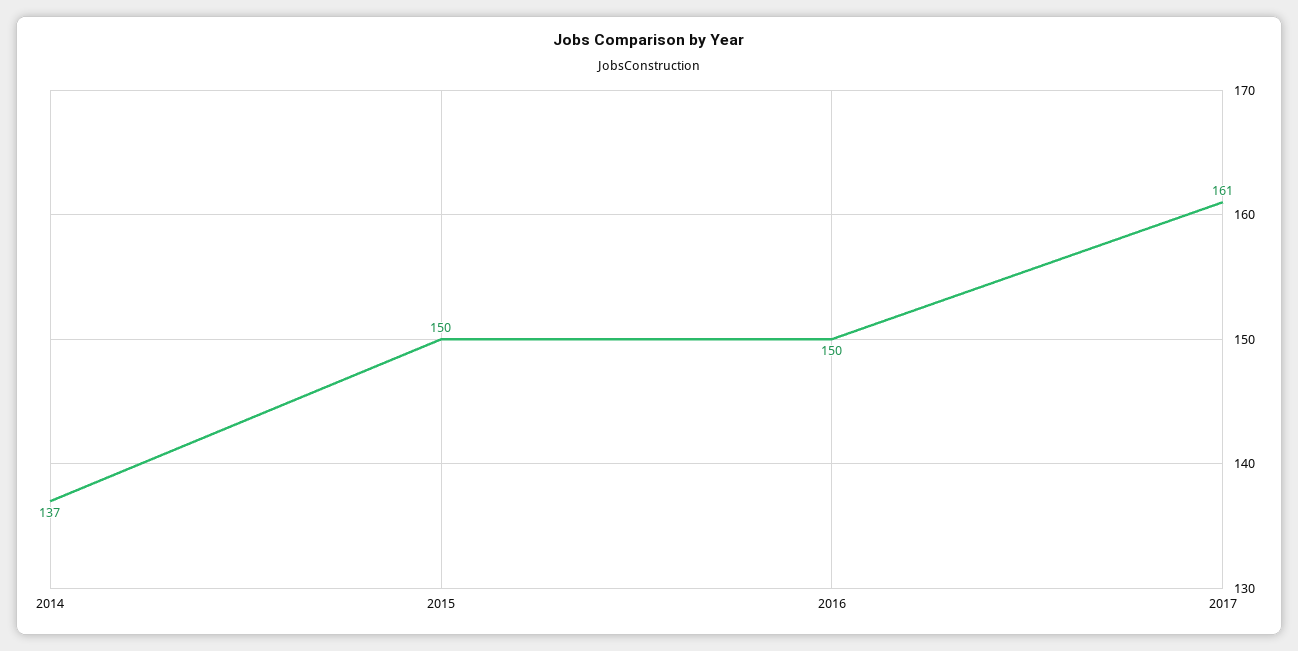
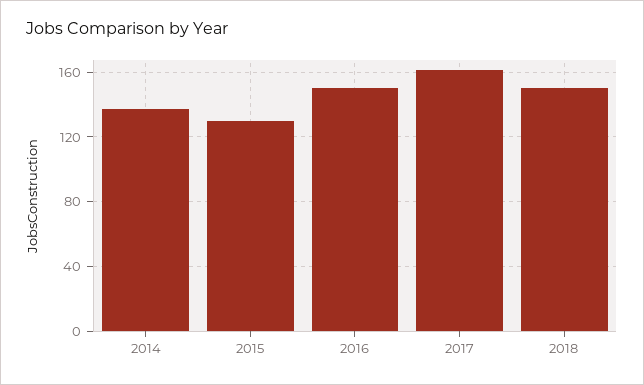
2015: 150 -> 130
2018: none -> 150

